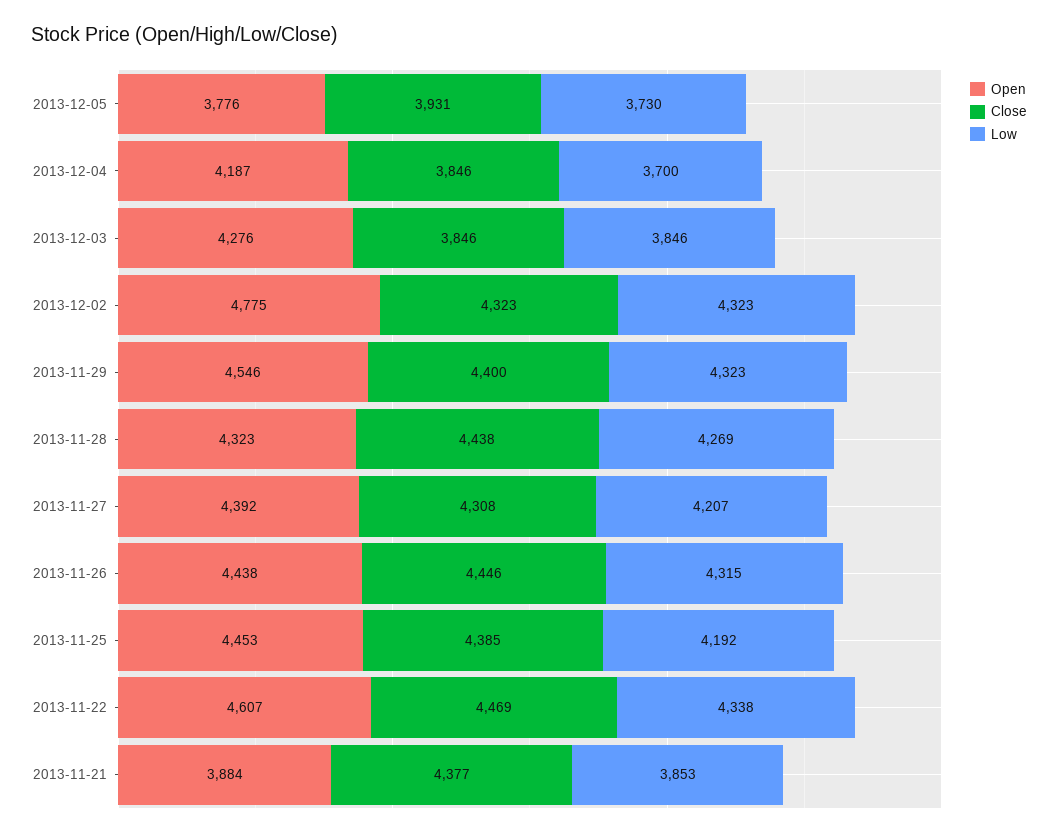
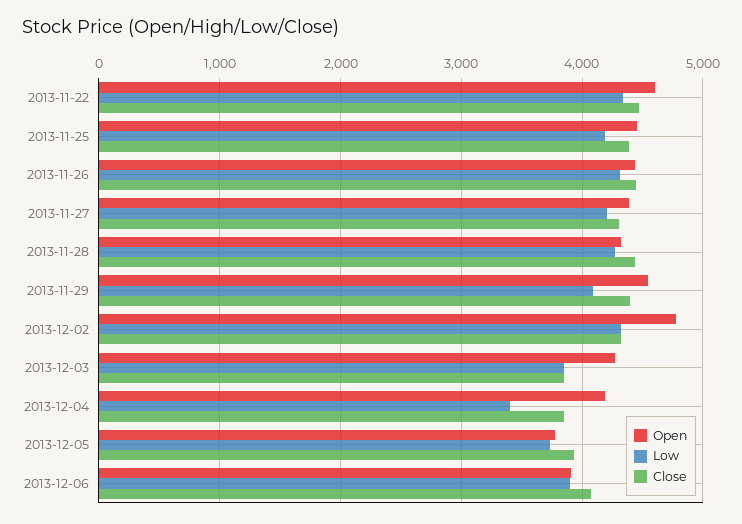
Low, 2013-12-04: 3700 -> 3400
Low, 2013-11-29: 4323 -> 4100
Open, 2013-11-21: 3884 -> none
Close, 2013-11-21: 4377 -> none
Low, 2013-11-21: 3853 -> none
Open, 2013-12-06: none -> 3900
Low, 2013-12-06: none -> 3900
Close, 2013-12-06: none -> 4100

